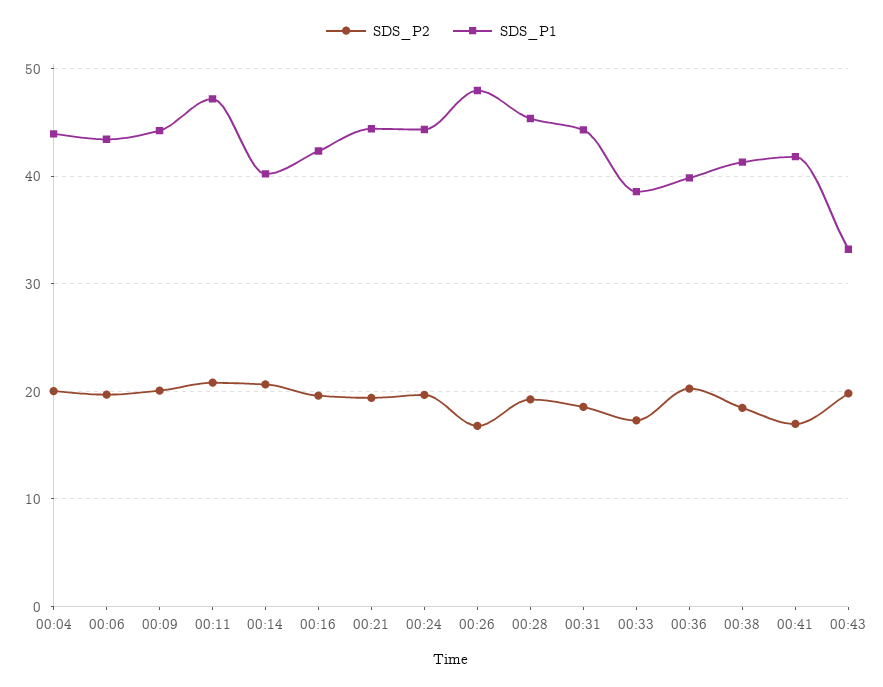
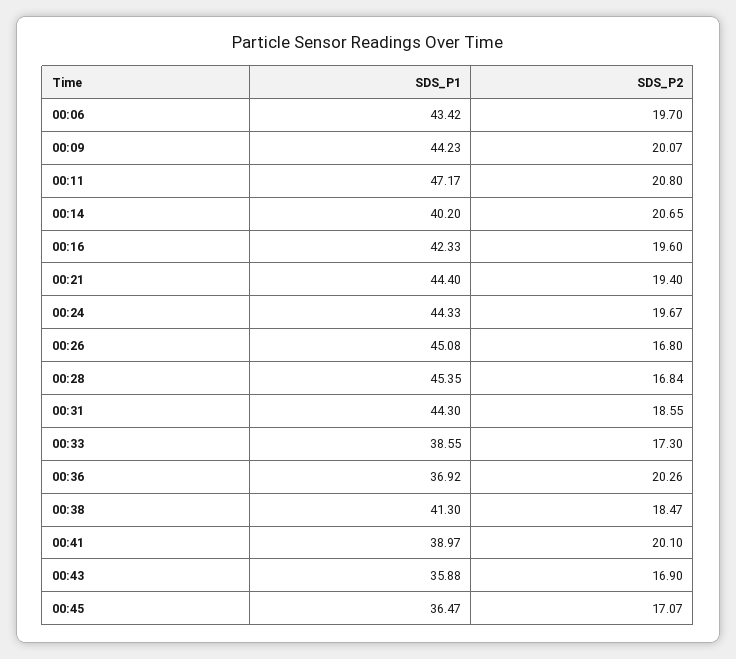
SDS_P2, 00:04: 20 -> none
SDS_P1, 00:04: 44 -> none
SDS_P1, 00:26: 48 -> 45.08
SDS_P2, 00:28: 19 -> 16.84
SDS_P1, 00:36: 40 -> 36.92
SDS_P2, 00:41: 17 -> 20.1
SDS_P1, 00:41: 42 -> 38.97
SDS_P2, 00:43: 20 -> 16.9
SDS_P1, 00:43: 33 -> 35.88
SDS_P1, 00:45: none -> 36.47
SDS_P2, 00:45: none -> 17.07

